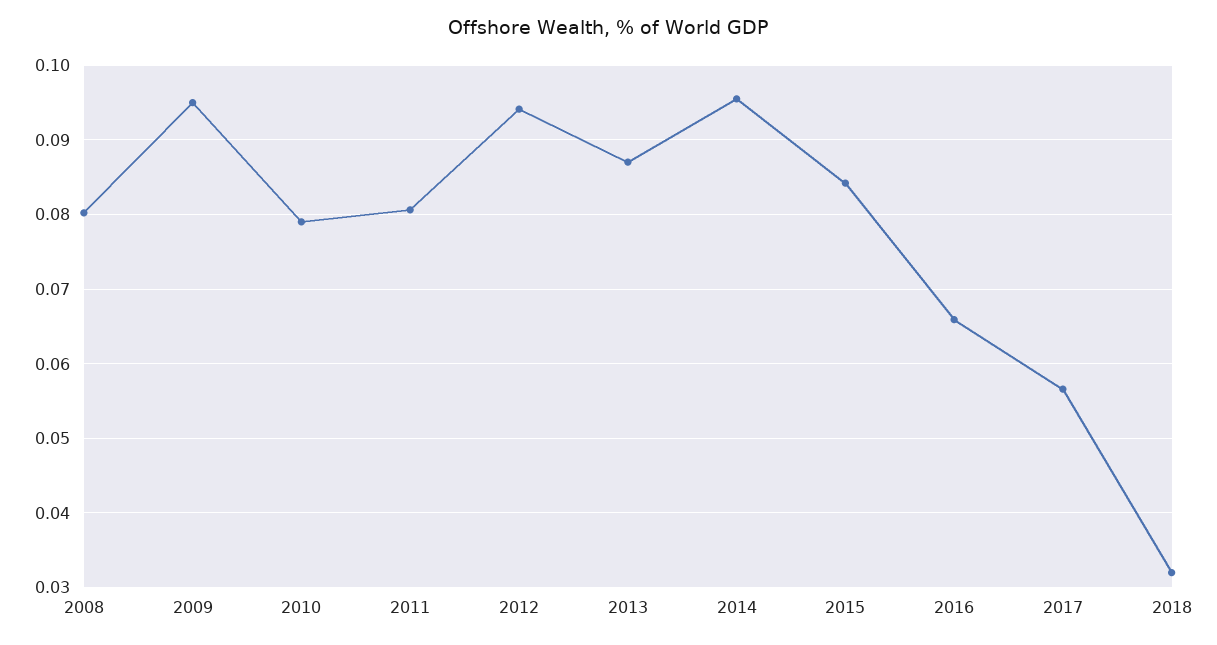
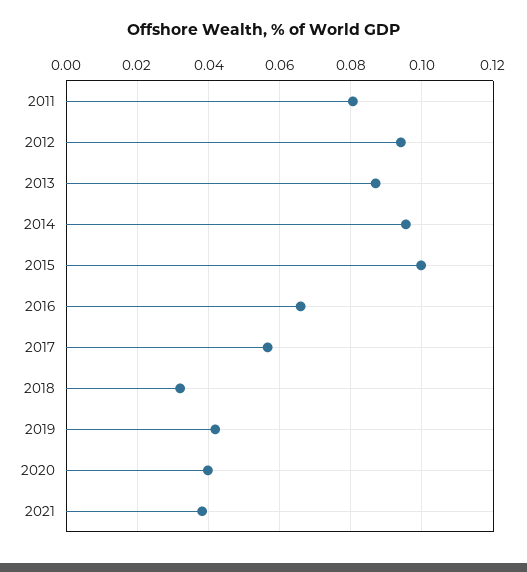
2008: 0.08 -> none
2009: 0.095 -> none
2010: 0.079 -> none
2015: 0.084 -> 0.1
2019: none -> 0.042
2020: none -> 0.04
2021: none -> 0.038

